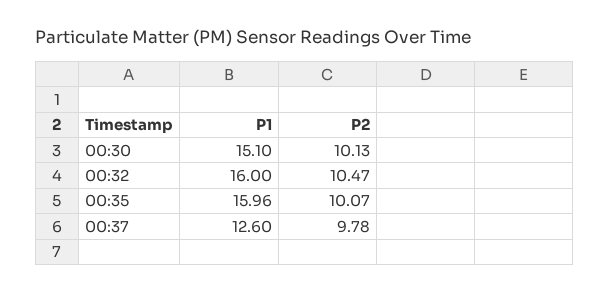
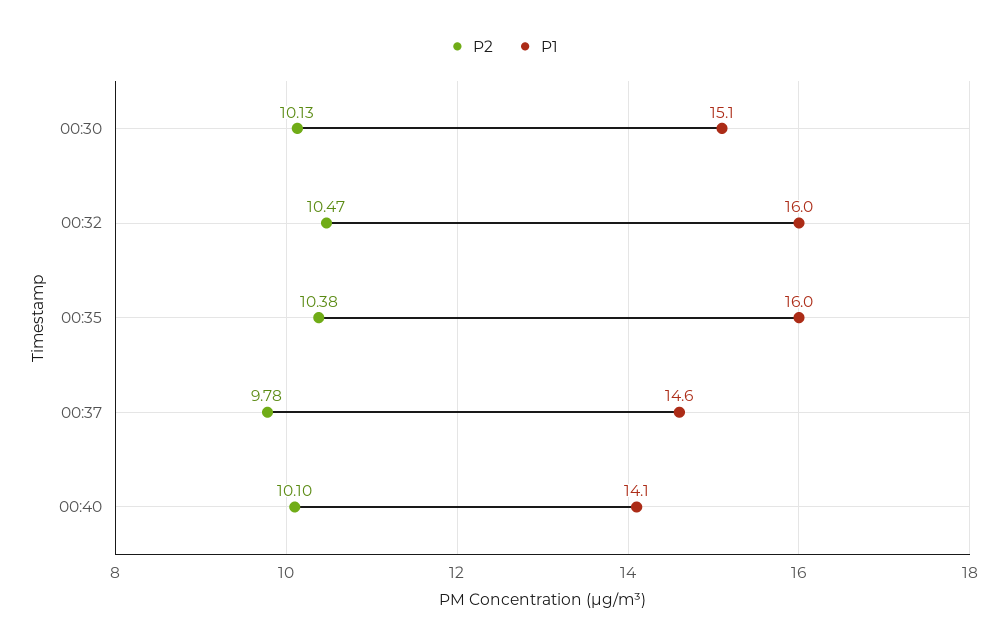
P1, 00:35: 15.96 -> 16
P2, 00:35: 10.07 -> 10.38
P1, 00:37: 12.6 -> 14.6
P2, 00:40: none -> 10.1
P1, 00:40: none -> 14.1

